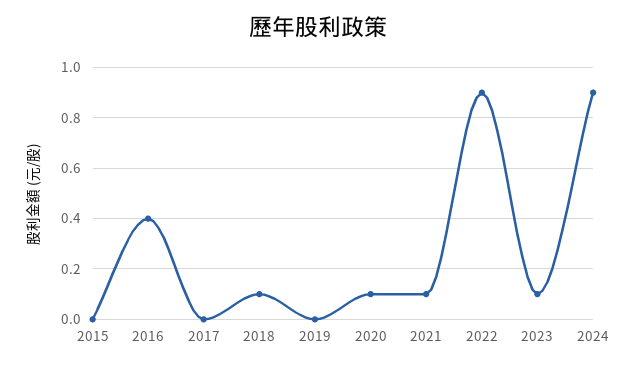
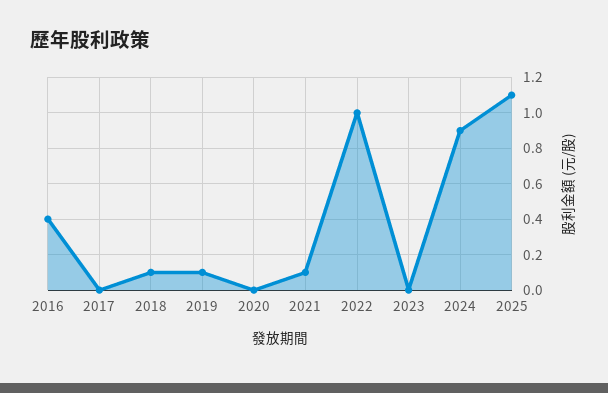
2015: 0 -> none
2019: 0 -> 0.1
2020: 0.1 -> 0
2022: 0.9 -> 1
2023: 0.1 -> 0
2025: none -> 1.1

